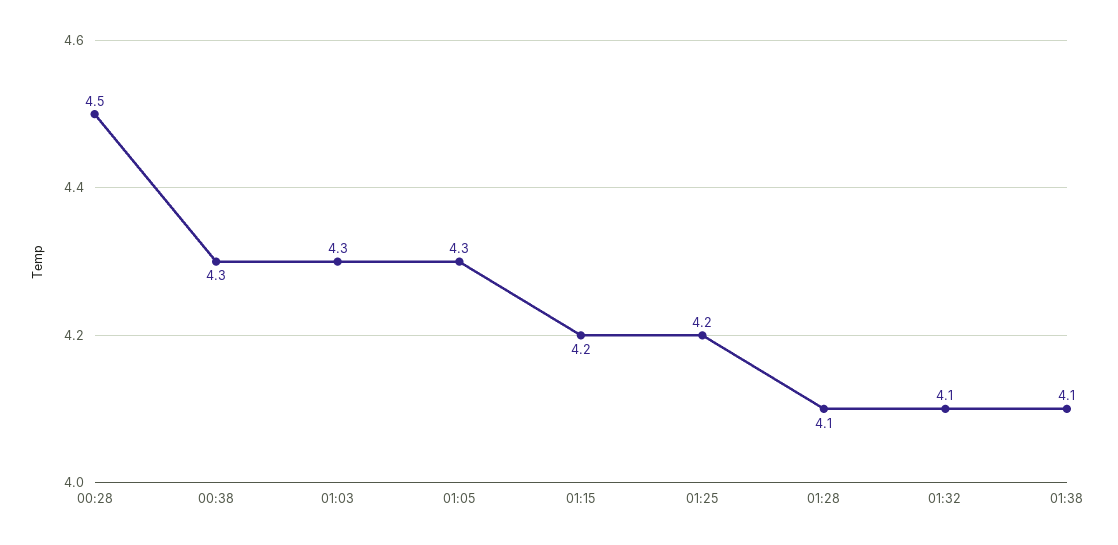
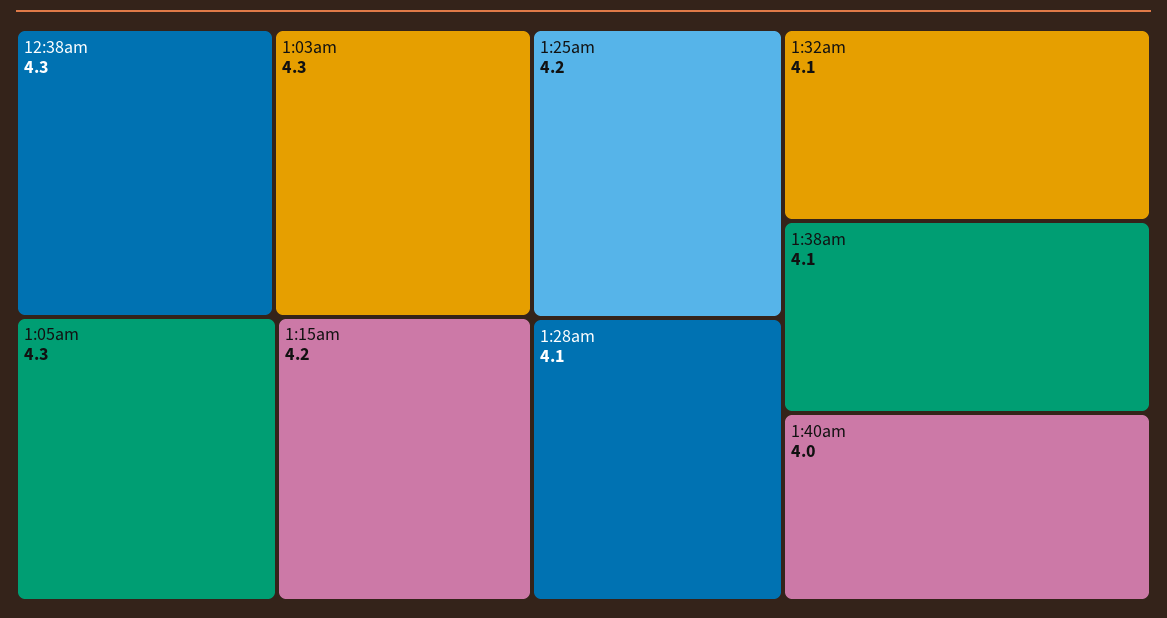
00:28: 4.5 -> none
1:40am: none -> 4

